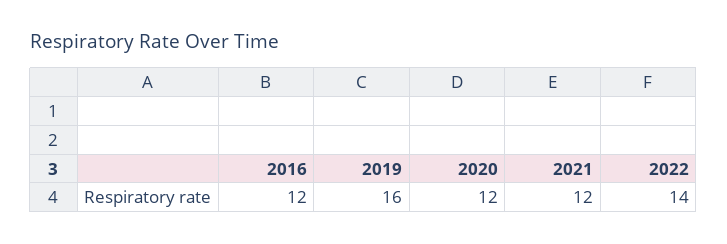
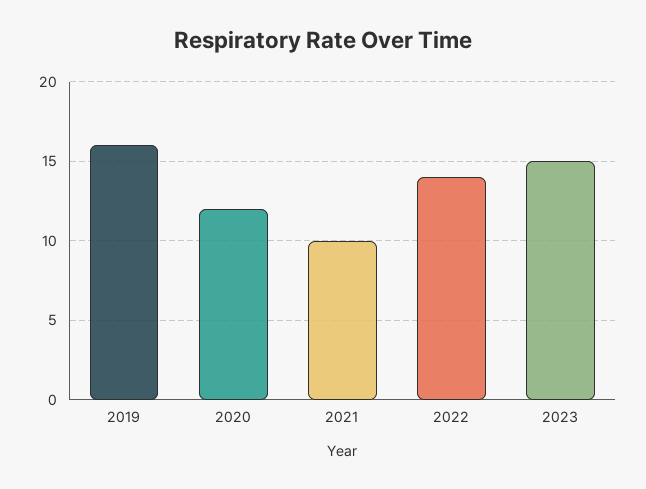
2016: 12 -> none
2021: 12 -> 10
2023: none -> 15

